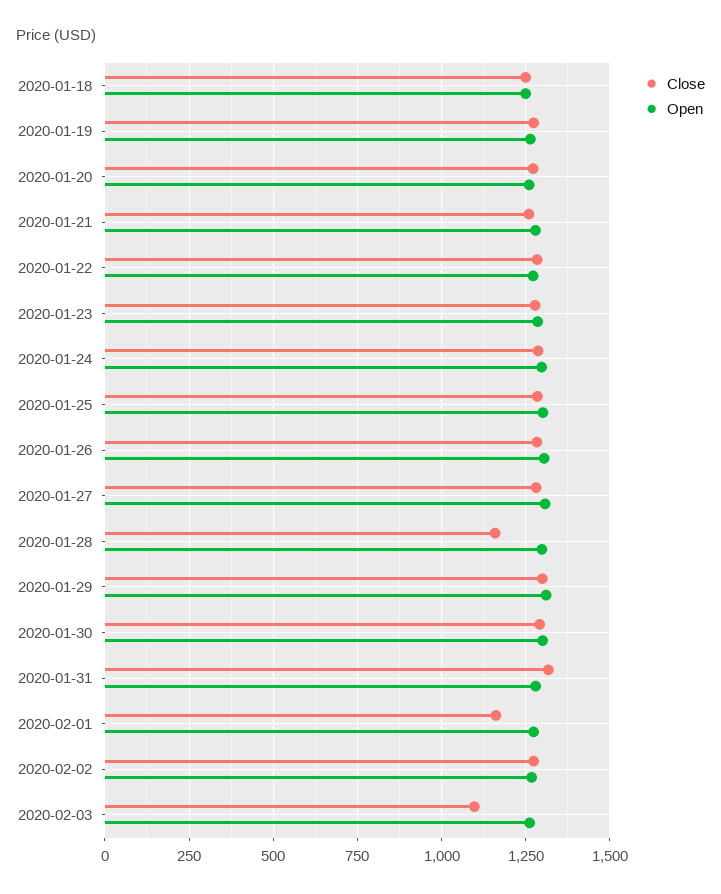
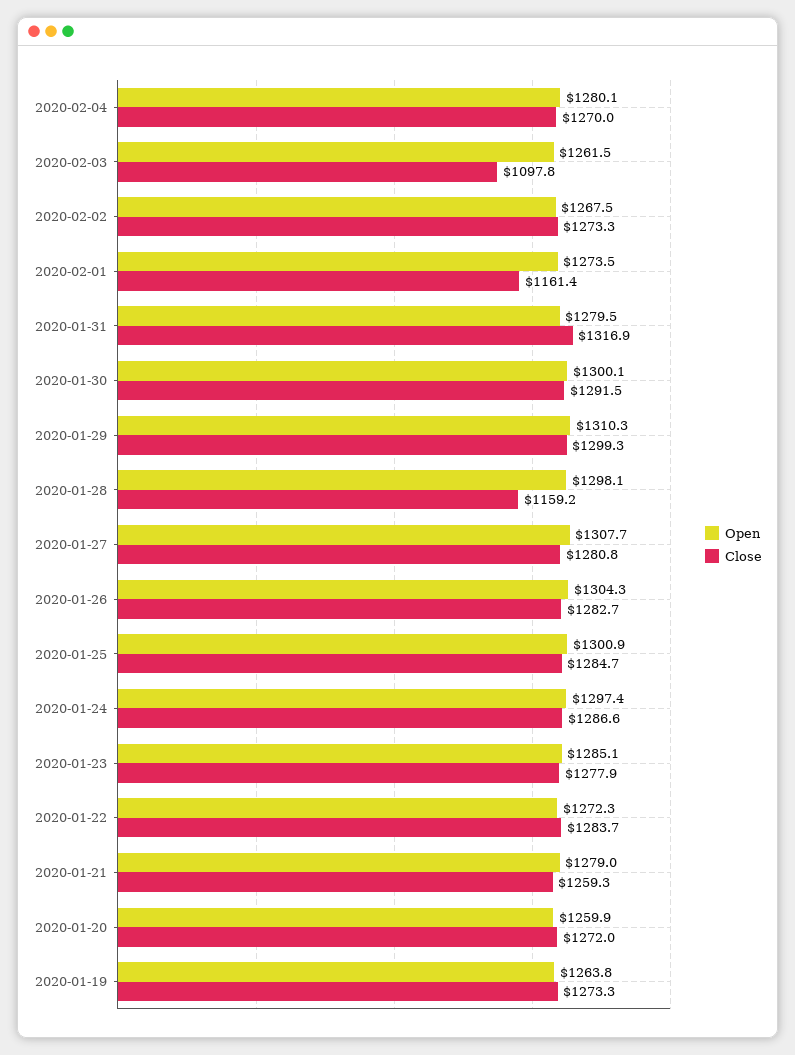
Close, 2020-01-18: 1250 -> none
Open, 2020-01-18: 1250 -> none
Open, 2020-02-04: none -> 1280.1
Close, 2020-02-04: none -> 1270

